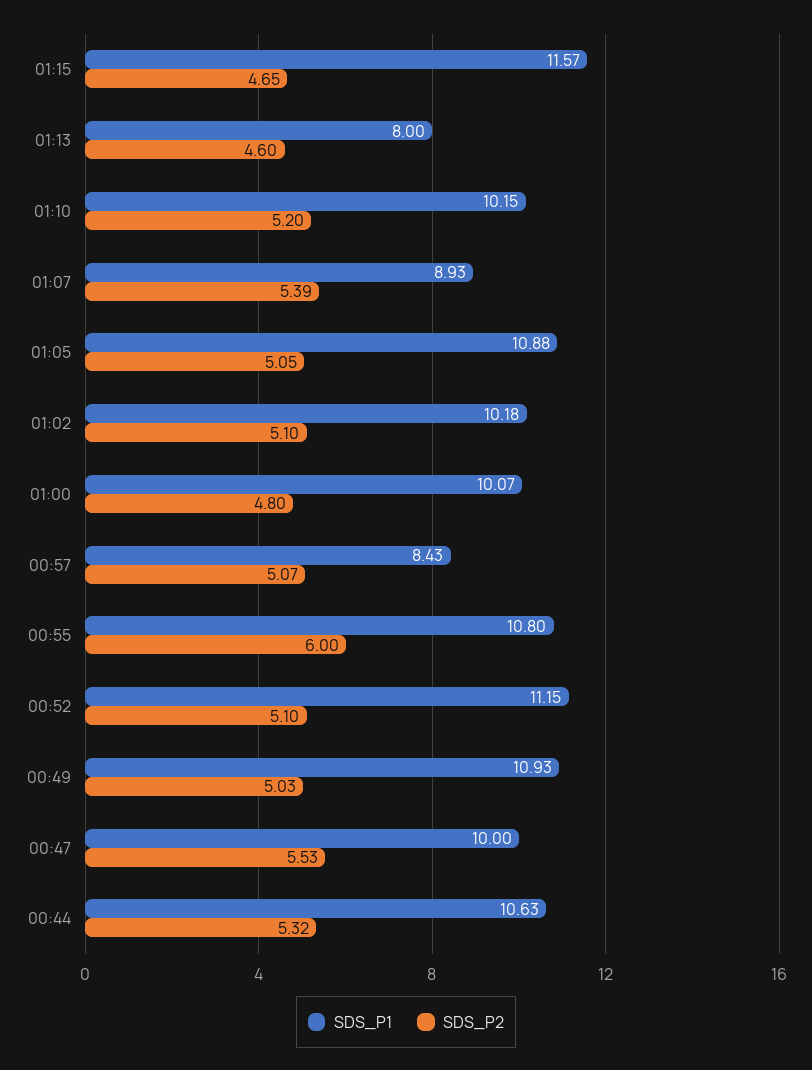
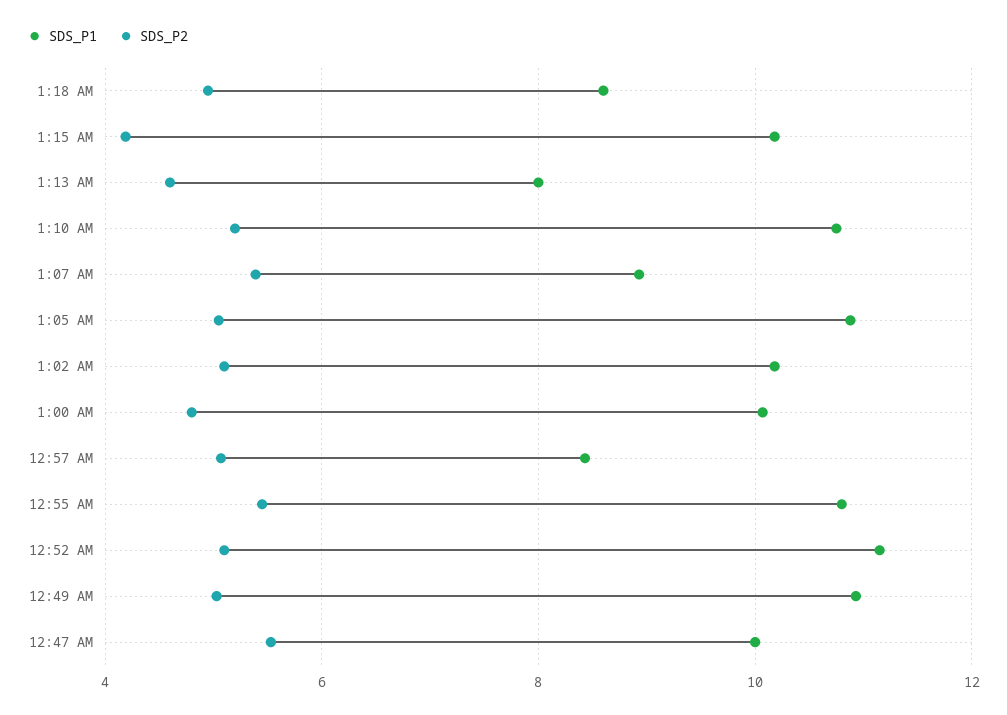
SDS_P1, 01:15: 11.57 -> 10.2
SDS_P2, 01:15: 4.65 -> 4.2
SDS_P1, 01:10: 10.15 -> 10.8
SDS_P2, 00:55: 6 -> 5.4
SDS_P1, 00:44: 10.63 -> none
SDS_P2, 00:44: 5.32 -> none
SDS_P1, 1:18 AM: none -> 8.6
SDS_P2, 1:18 AM: none -> 5

